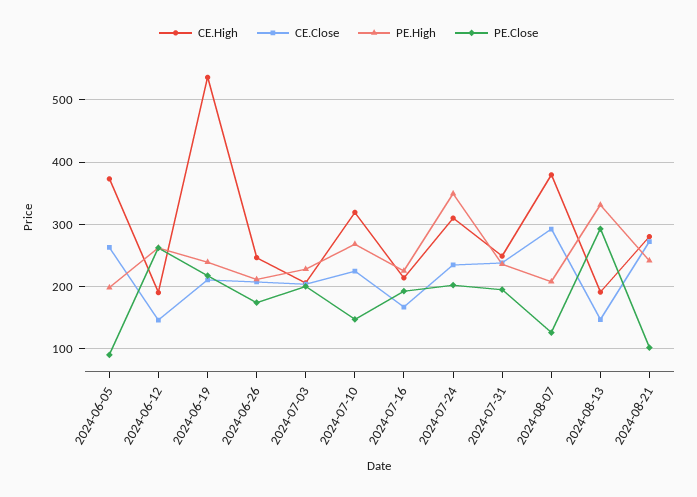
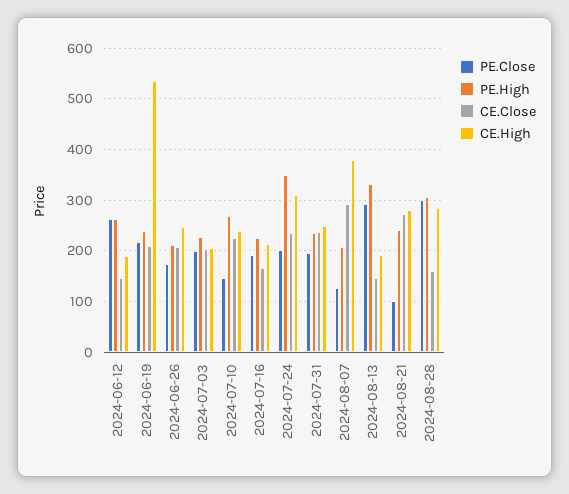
CE.High, 2024-06-05: 370 -> none
CE.Close, 2024-06-05: 260 -> none
PE.High, 2024-06-05: 200 -> none
PE.Close, 2024-06-05: 90 -> none
CE.High, 2024-07-10: 320 -> 240
PE.Close, 2024-08-28: none -> 300
PE.High, 2024-08-28: none -> 300
CE.Close, 2024-08-28: none -> 160
CE.High, 2024-08-28: none -> 280

